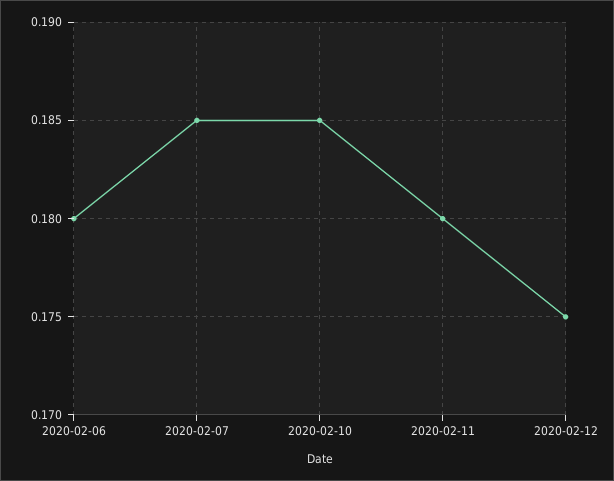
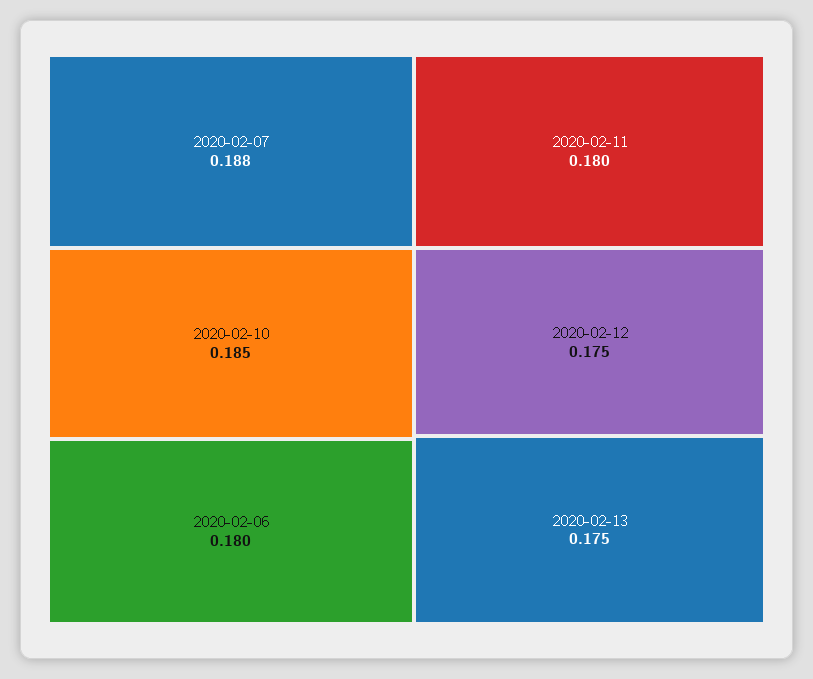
2020-02-07: 0.185 -> 0.188
2020-02-13: none -> 0.175

